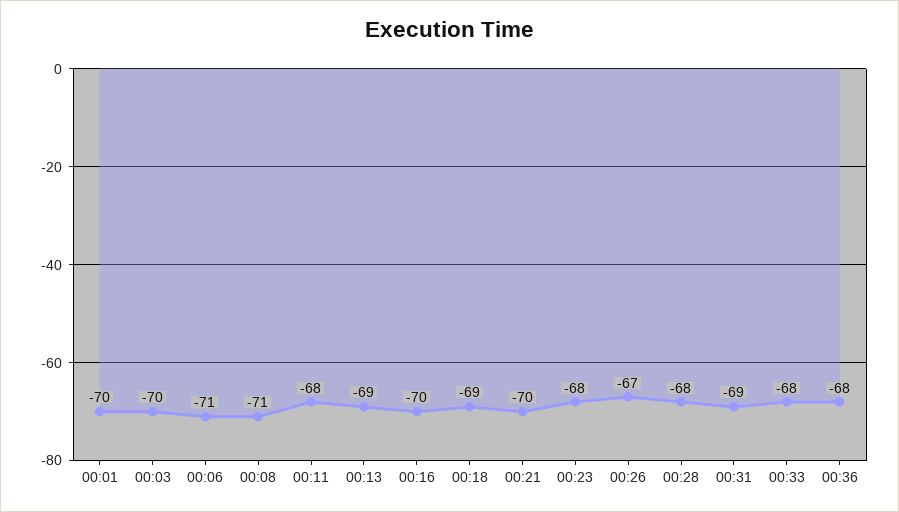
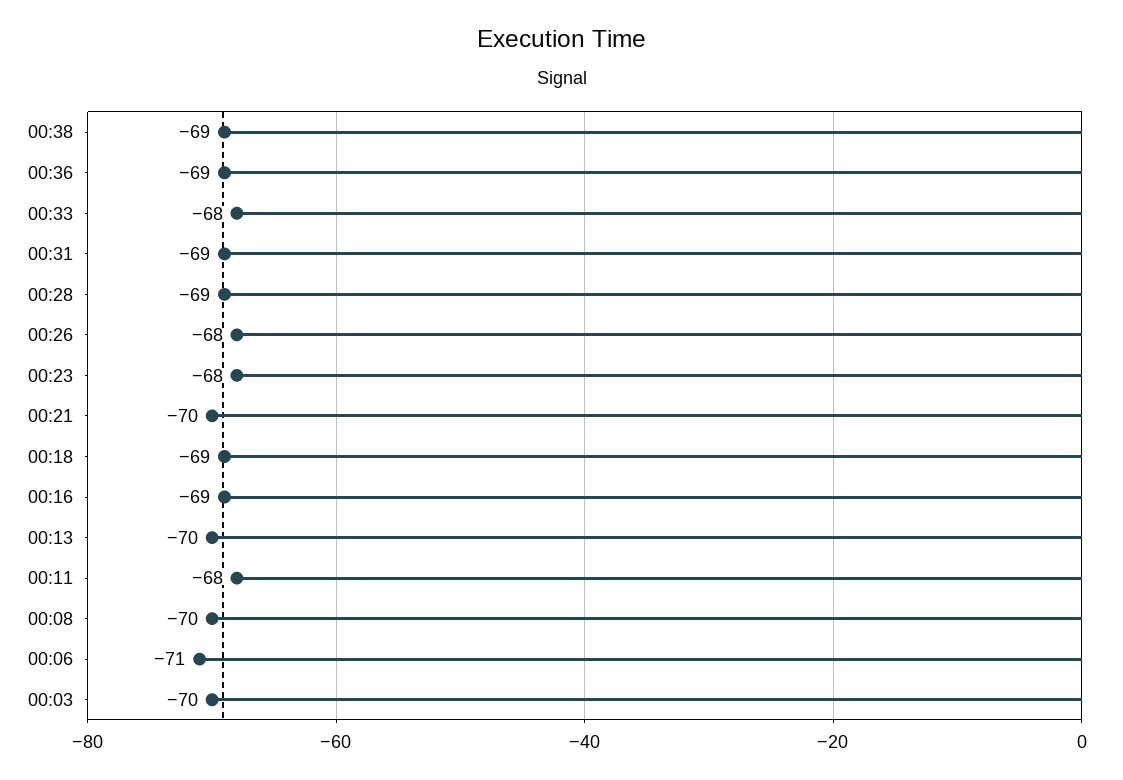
00:01: -70 -> none
00:08: -71 -> -70
00:13: -69 -> -70
00:16: -70 -> -69
00:26: -67 -> -68
00:28: -68 -> -69
00:36: -68 -> -69
00:38: none -> -69

